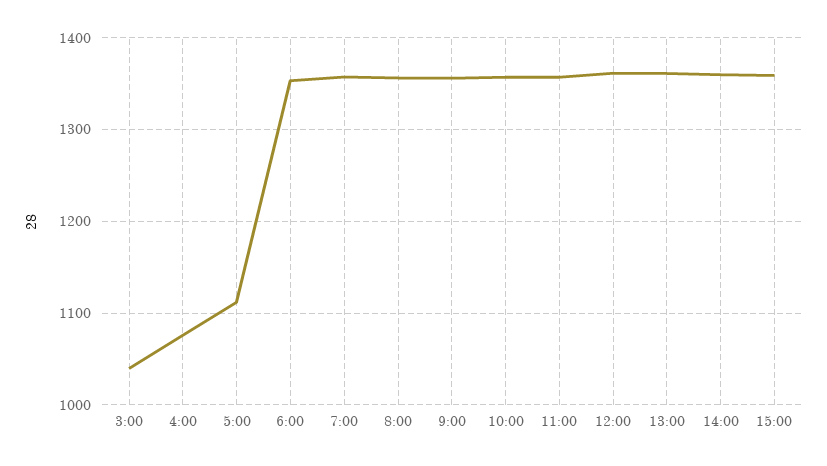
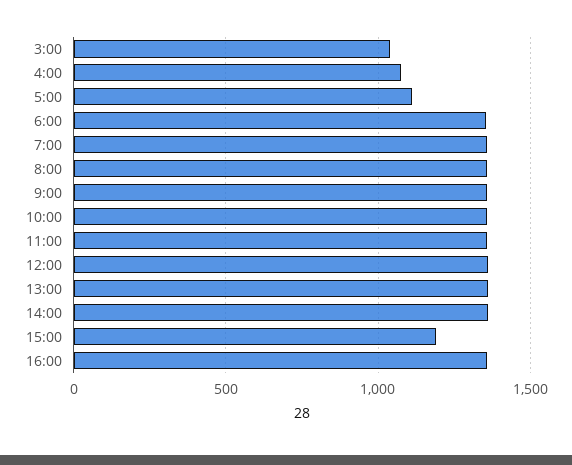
15:00: 1360 -> 1200
16:00: none -> 1350

